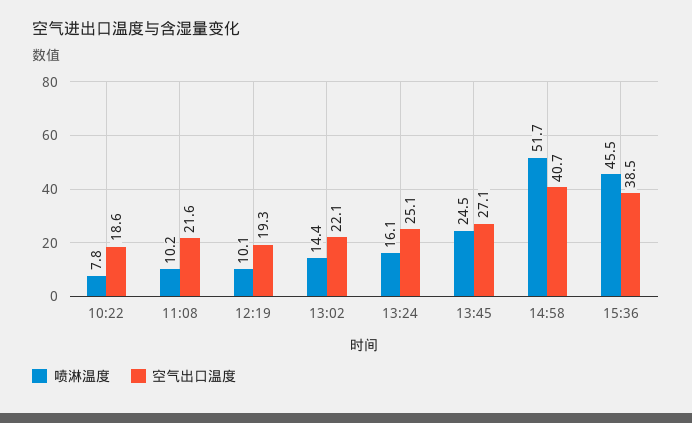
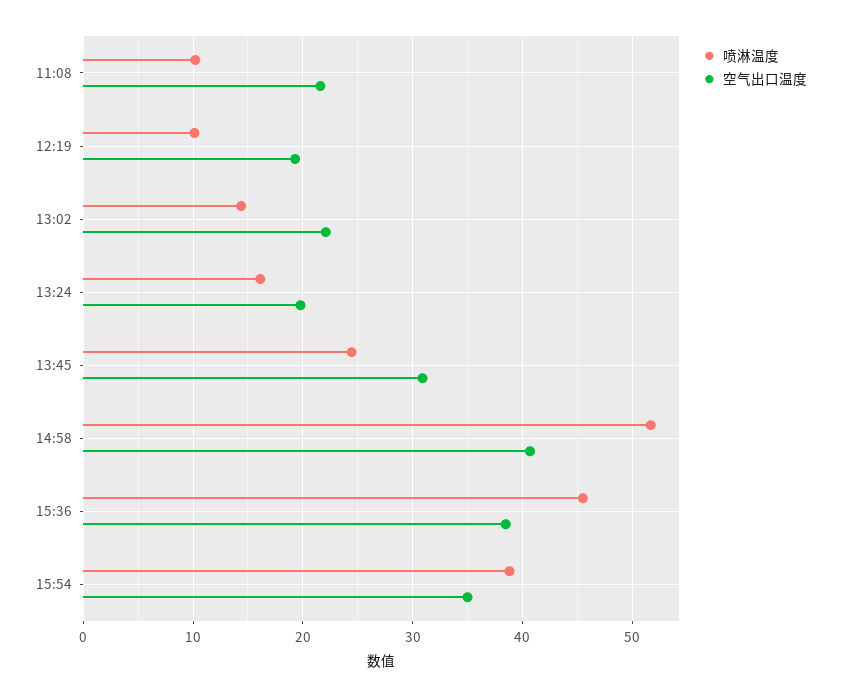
喷淋温度, 10:22: 7.8 -> none
空气出口温度, 10:22: 18.6 -> none
空气出口温度, 13:24: 25.1 -> 20
空气出口温度, 13:45: 27.1 -> 31
喷淋温度, 15:54: none -> 39
空气出口温度, 15:54: none -> 35

